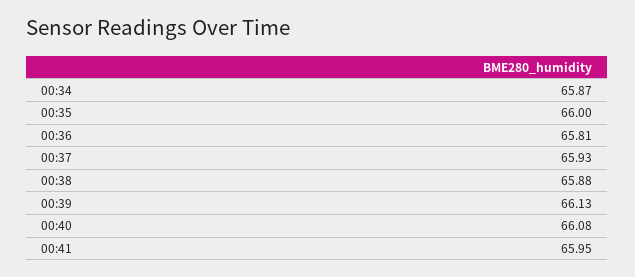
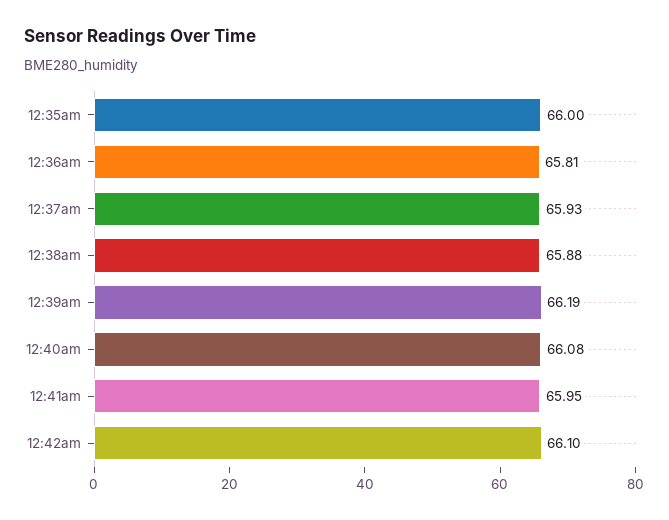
00:34: 65.87 -> none
00:39: 66.13 -> 66.19
12:42am: none -> 66.1

